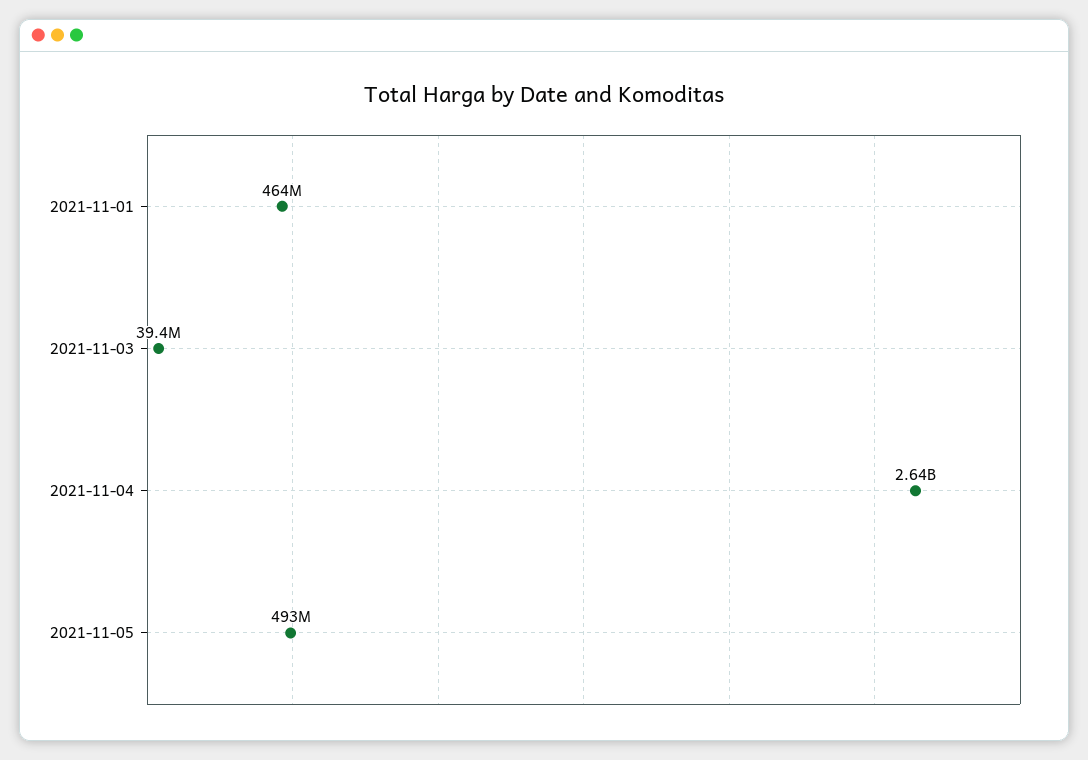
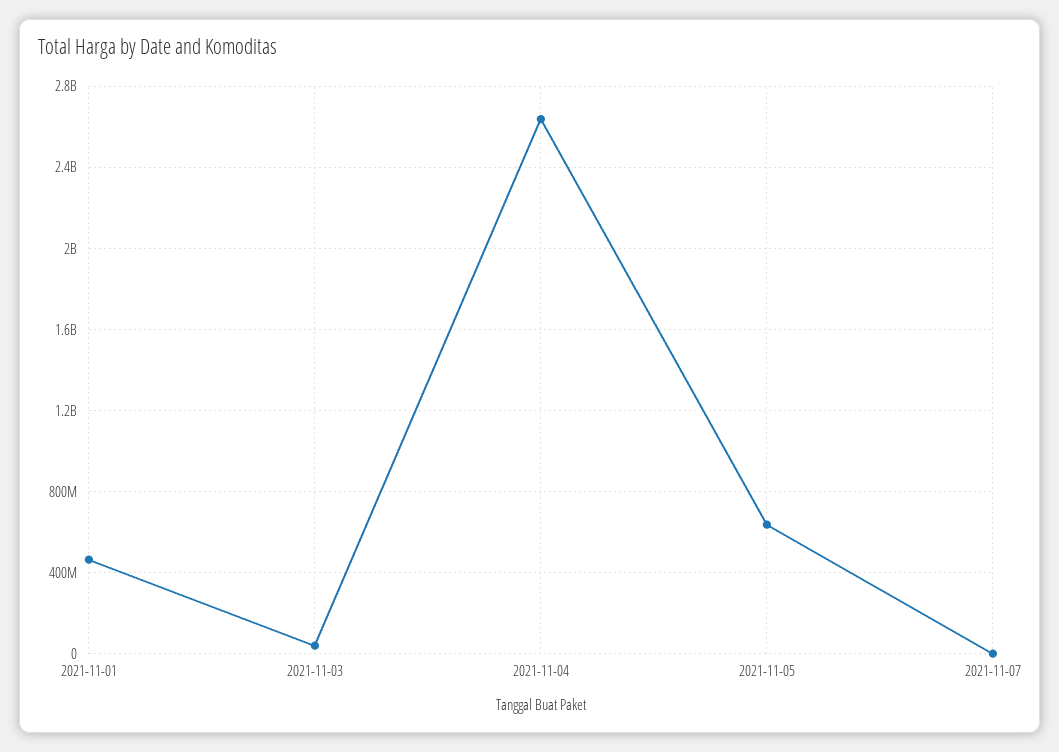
2021-11-05: 493000000 -> 650000000
2021-11-07: none -> 0

